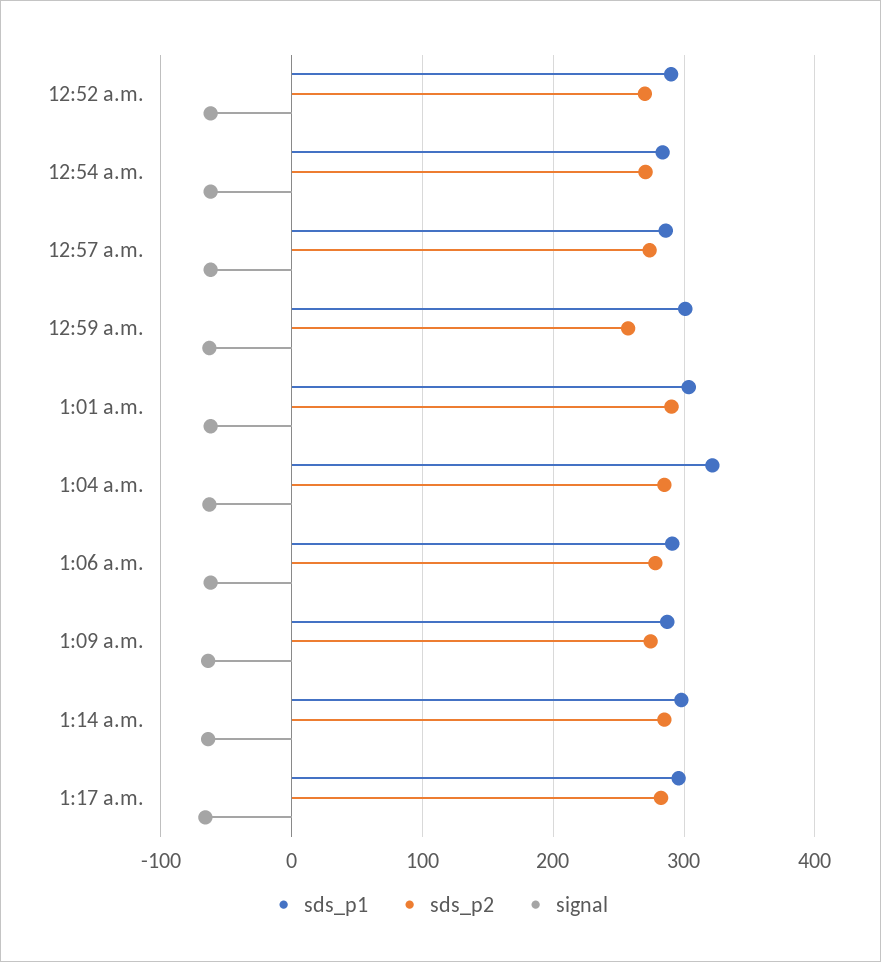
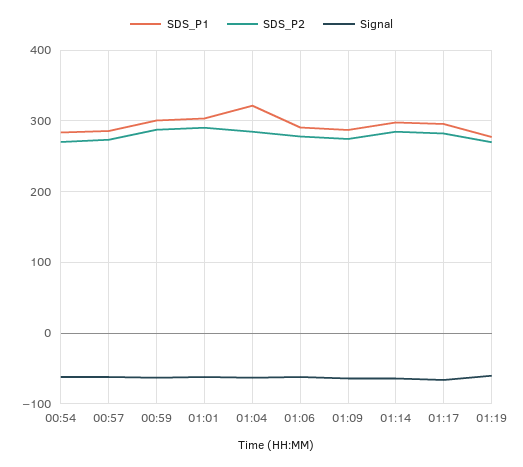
sds_p1, 12:52 a.m.: 290 -> none
sds_p2, 12:52 a.m.: 270 -> none
signal, 12:52 a.m.: -60 -> none
sds_p2, 12:59 a.m.: 260 -> 290
sds_p1, 01:19: none -> 280
sds_p2, 01:19: none -> 270
signal, 01:19: none -> -60

